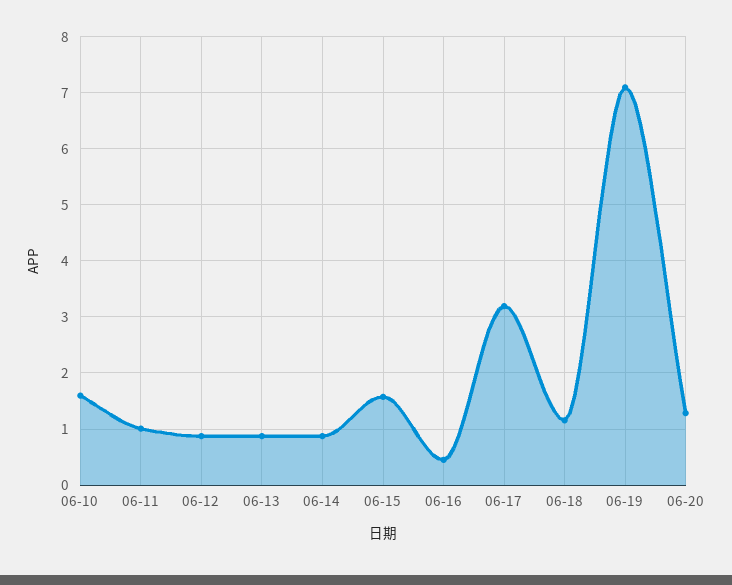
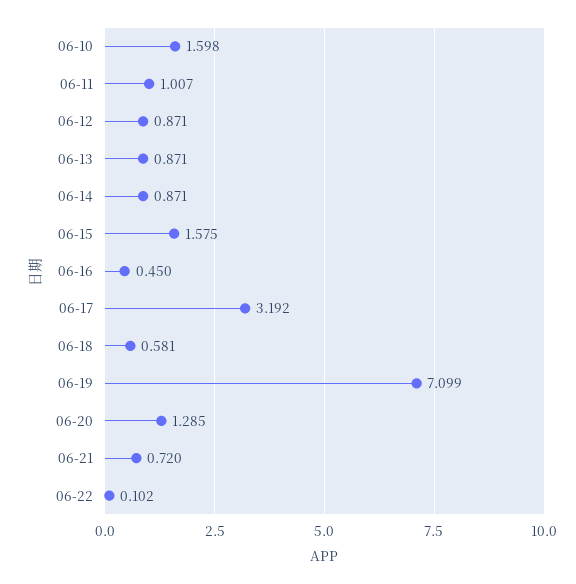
06-18: 1.2 -> 0.581
06-21: none -> 0.72
06-22: none -> 0.102

